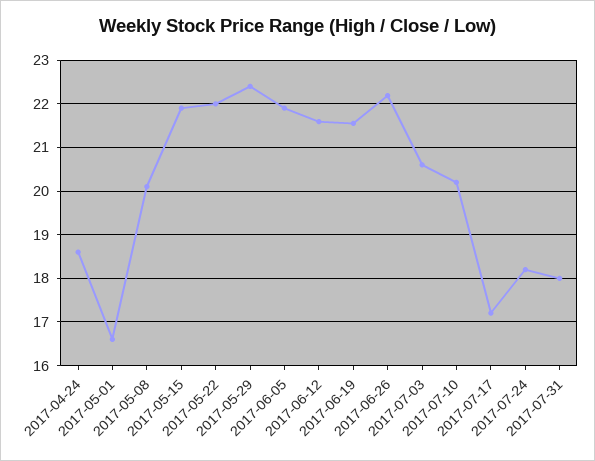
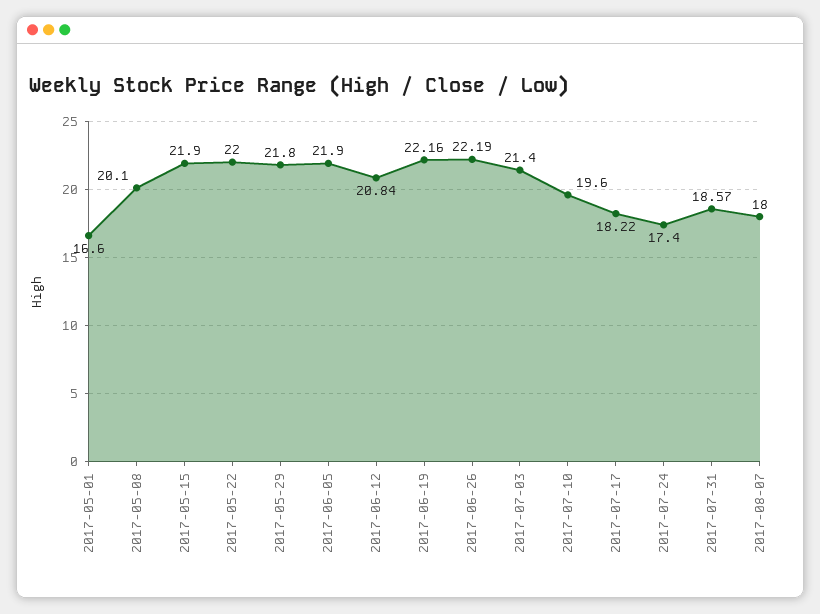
2017-04-24: 18.6 -> none
2017-05-29: 22.4 -> 21.8
2017-06-12: 21.6 -> 20.84
2017-06-19: 21.6 -> 22.16
2017-07-03: 20.6 -> 21.4
2017-07-10: 20.2 -> 19.6
2017-07-17: 17.2 -> 18.22
2017-07-24: 18.2 -> 17.4
2017-07-31: 18 -> 18.57
2017-08-07: none -> 18

